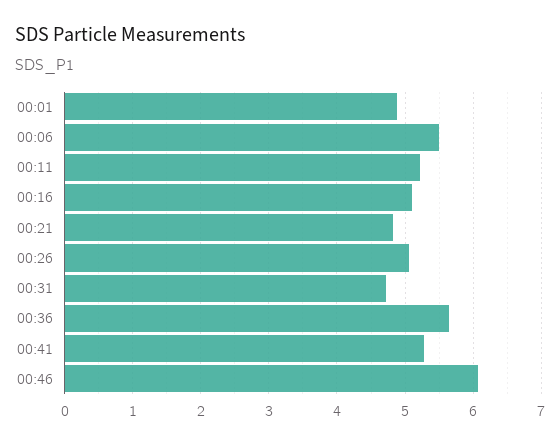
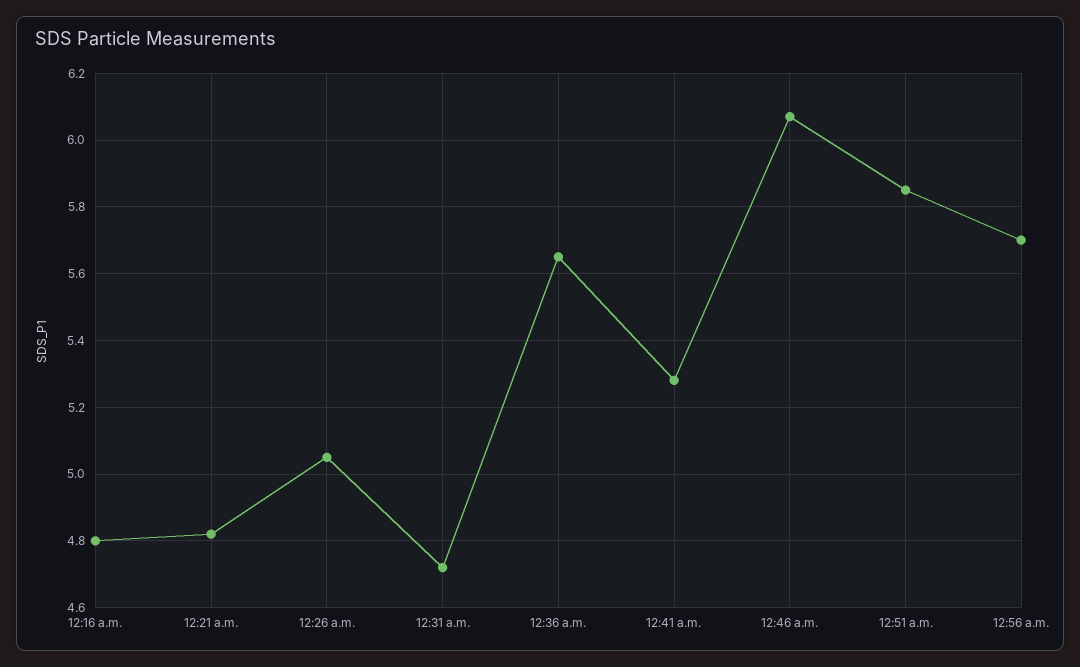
00:01: 4.9 -> none
00:06: 5.5 -> none
00:11: 5.2 -> none
00:16: 5.1 -> 4.8
12:51 a.m.: none -> 5.85
12:56 a.m.: none -> 5.7

